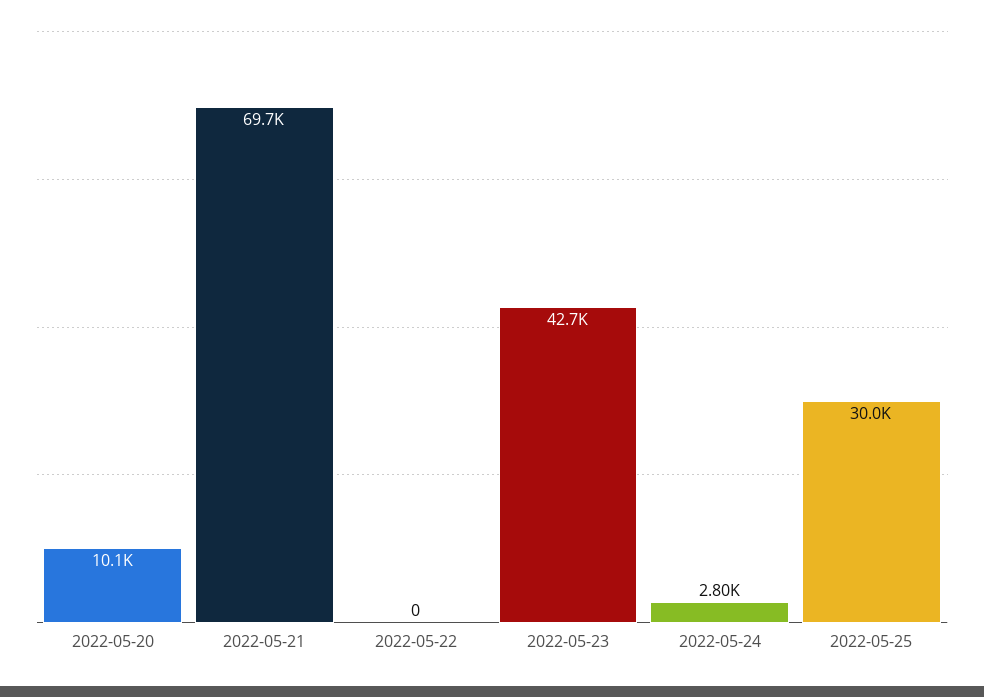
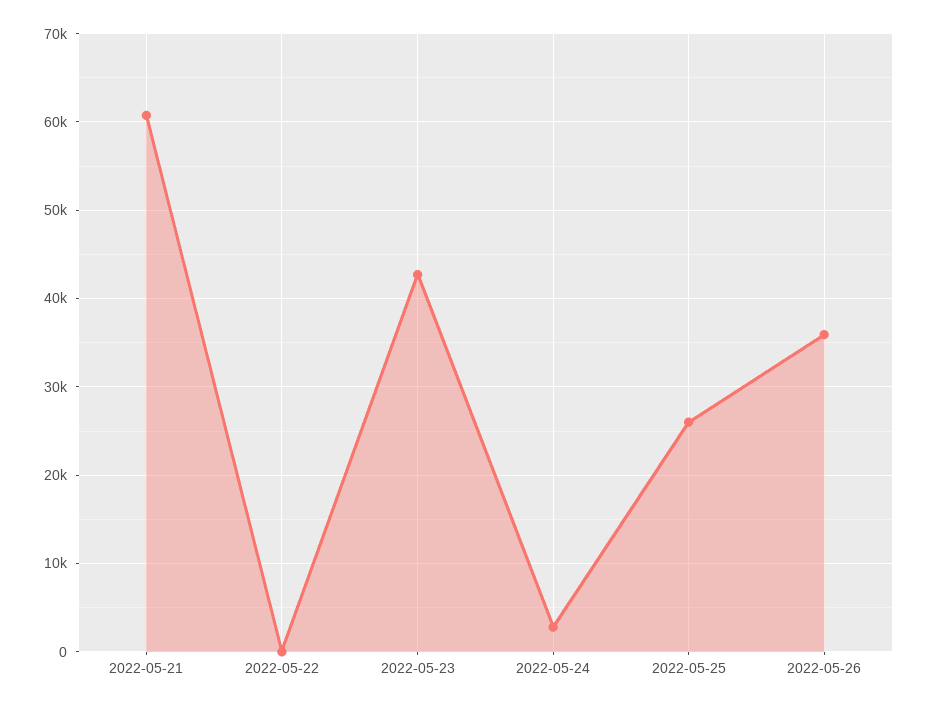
2022-05-20: 10100 -> none
2022-05-21: 69700 -> 61000
2022-05-25: 30000 -> 26000
2022-05-26: none -> 36000

